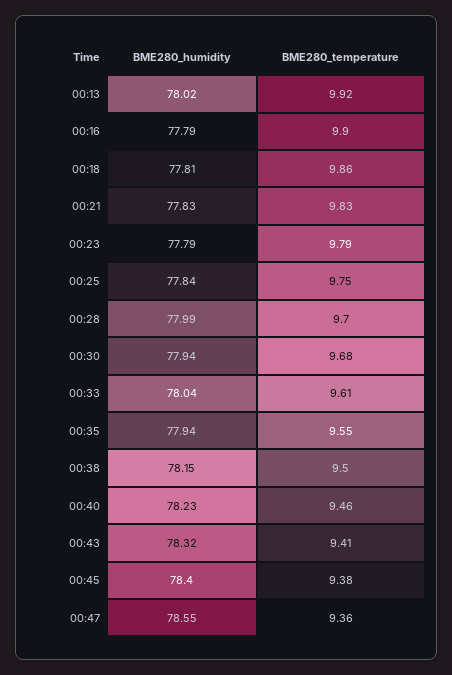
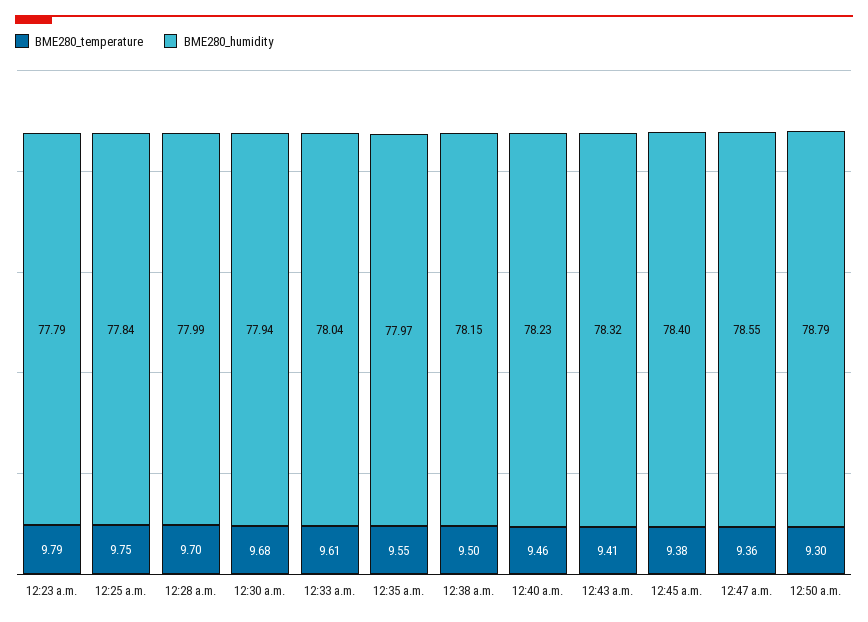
BME280_humidity, 00:13: 78.02 -> none
BME280_temperature, 00:13: 9.92 -> none
BME280_humidity, 00:16: 77.79 -> none
BME280_temperature, 00:16: 9.9 -> none
BME280_humidity, 00:18: 77.81 -> none
BME280_temperature, 00:18: 9.86 -> none
BME280_humidity, 00:21: 77.83 -> none
BME280_temperature, 00:21: 9.83 -> none
BME280_humidity, 00:35: 77.94 -> 77.97
BME280_temperature, 12:50 a.m.: none -> 9.3
BME280_humidity, 12:50 a.m.: none -> 78.79

